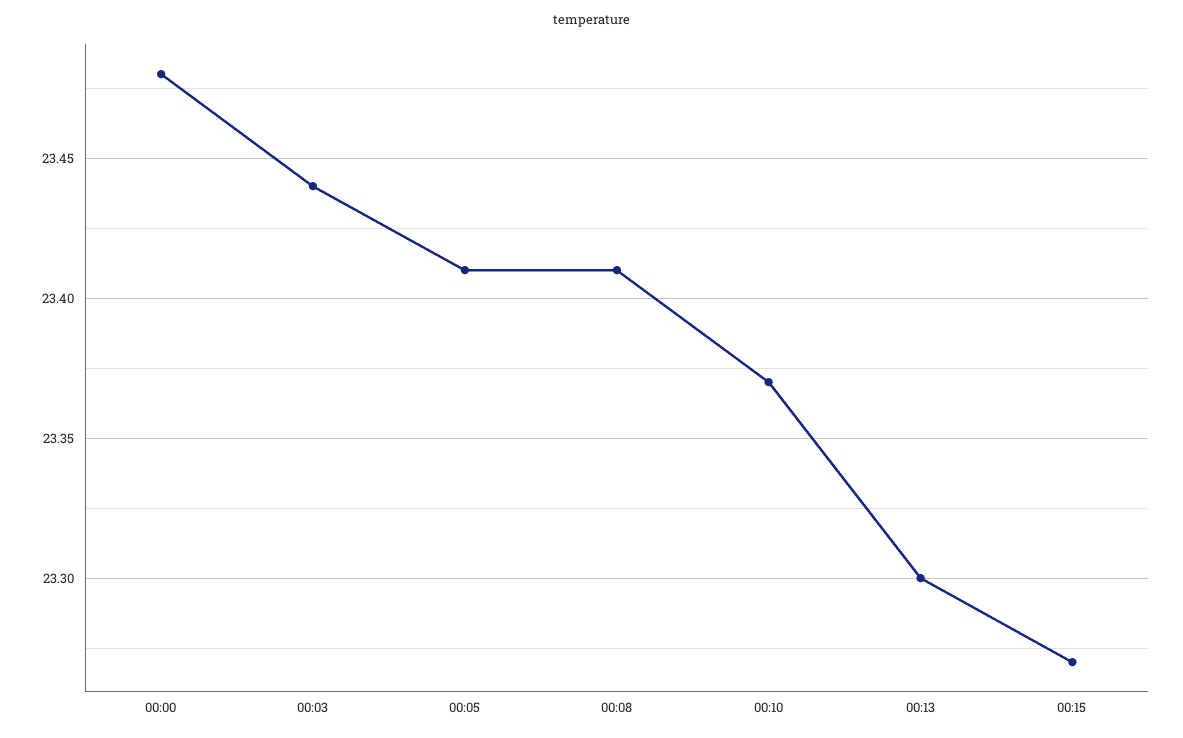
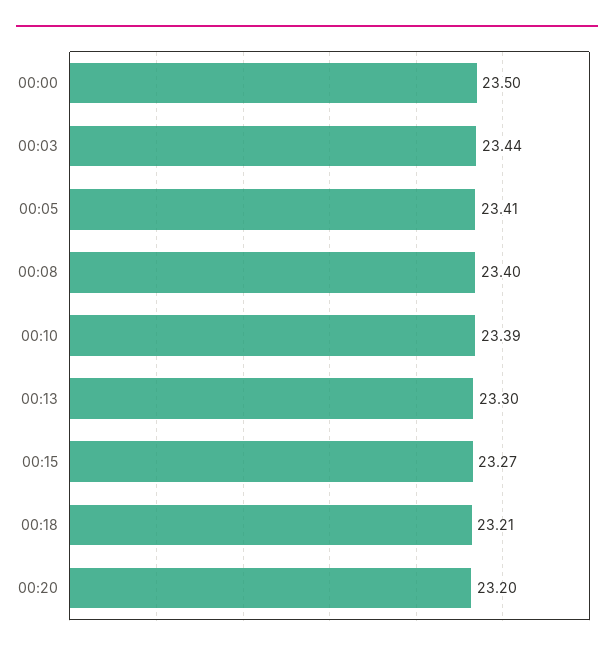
00:00: 23.48 -> 23.5
00:08: 23.41 -> 23.4
00:10: 23.37 -> 23.39
00:18: none -> 23.21
00:20: none -> 23.2

